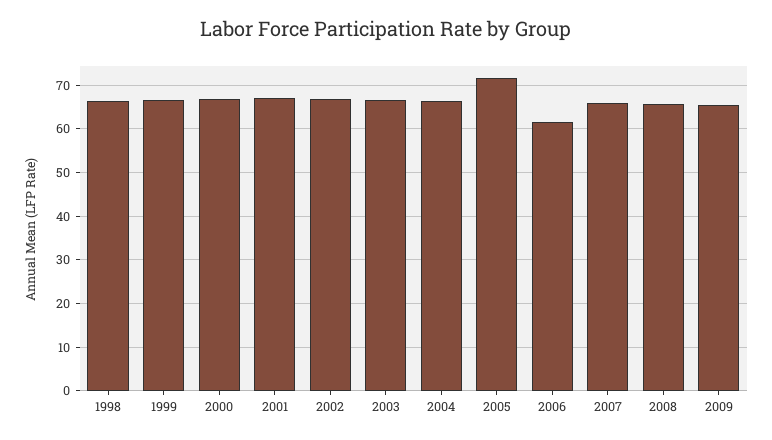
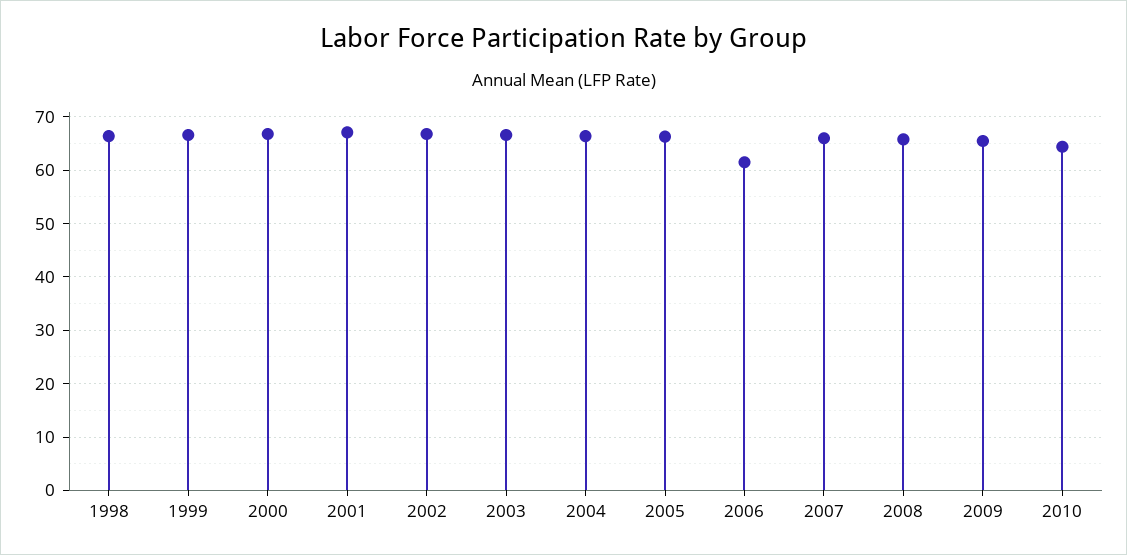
2005: 72 -> 66
2010: none -> 64

